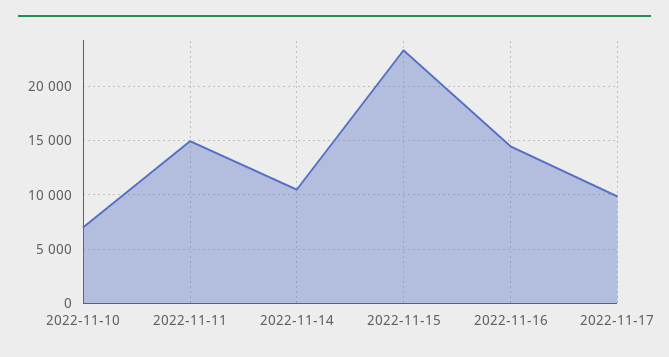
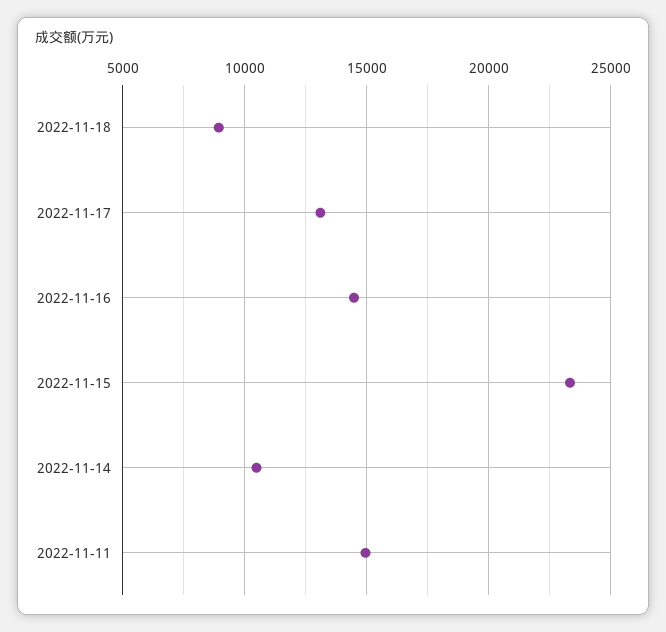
2022-11-10: 7000 -> none
2022-11-17: 10000 -> 13000
2022-11-18: none -> 9000

